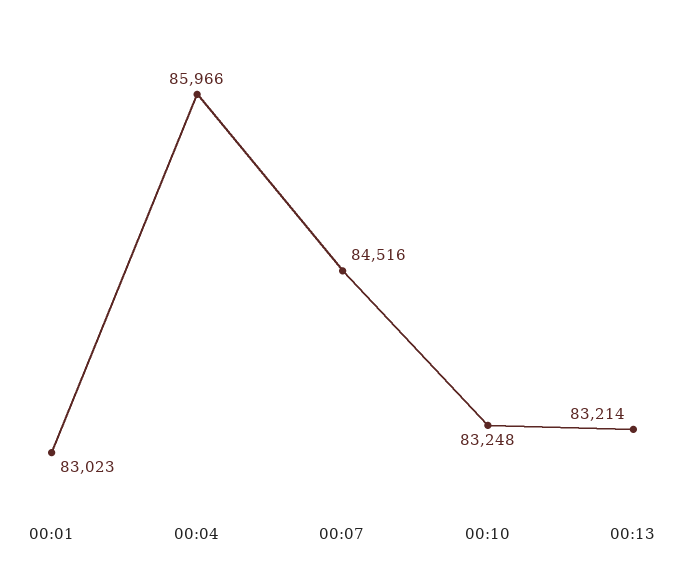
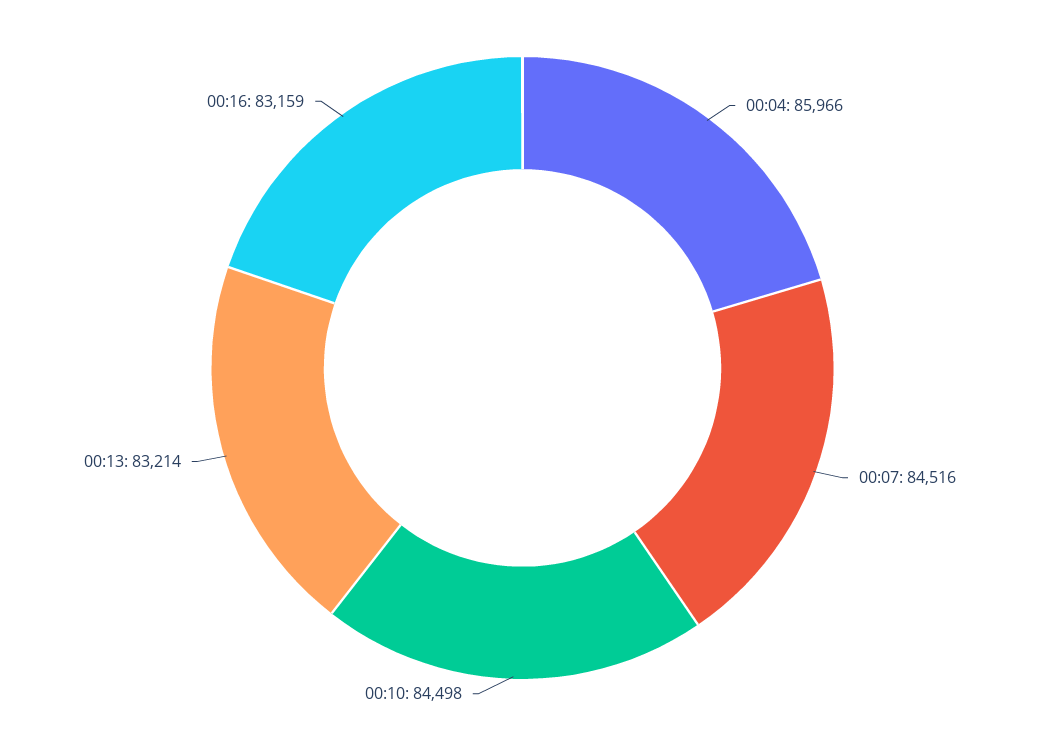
00:01: 83023 -> none
00:10: 83248 -> 84498
00:16: none -> 83159

